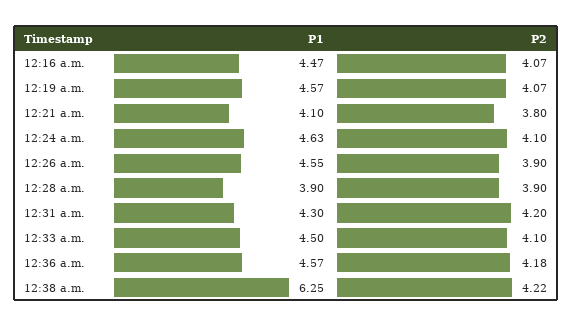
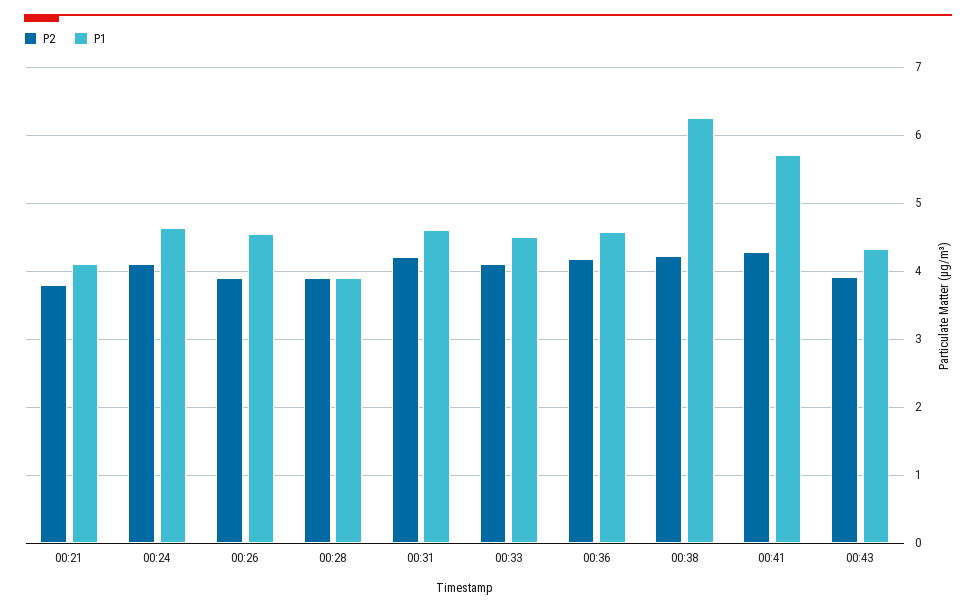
P1, 12:16 a.m.: 4.47 -> none
P2, 12:16 a.m.: 4.07 -> none
P1, 12:19 a.m.: 4.57 -> none
P2, 12:19 a.m.: 4.07 -> none
P1, 12:31 a.m.: 4.3 -> 4.6
P2, 00:41: none -> 4.3
P1, 00:41: none -> 5.7
P2, 00:43: none -> 3.9
P1, 00:43: none -> 4.3

